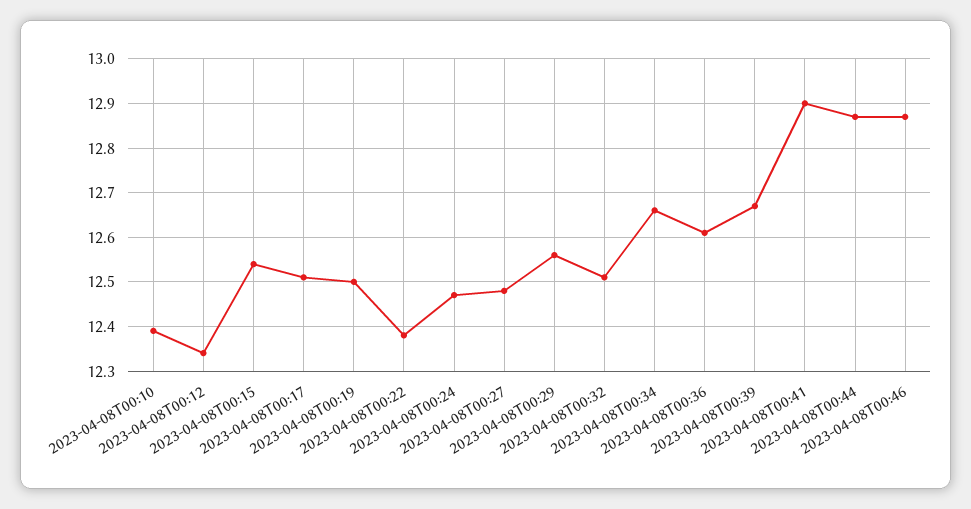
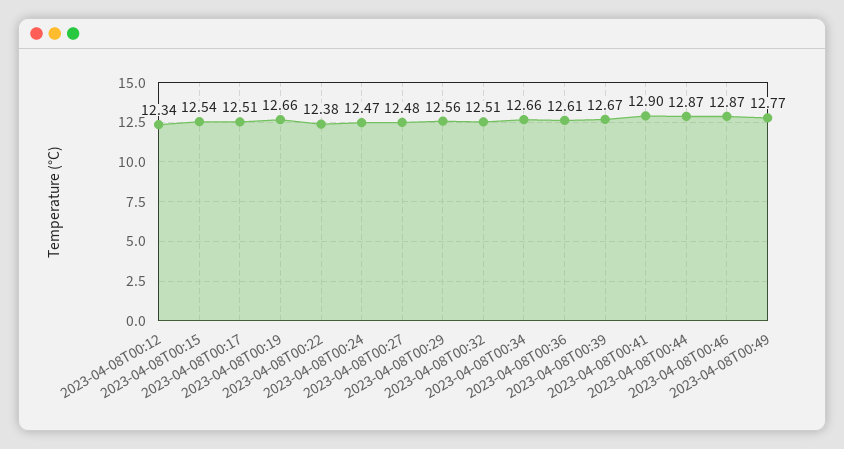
2023-04-08T00:10: 12.4 -> none
2023-04-08T00:19: 12.5 -> 12.66
2023-04-08T00:49: none -> 12.77

